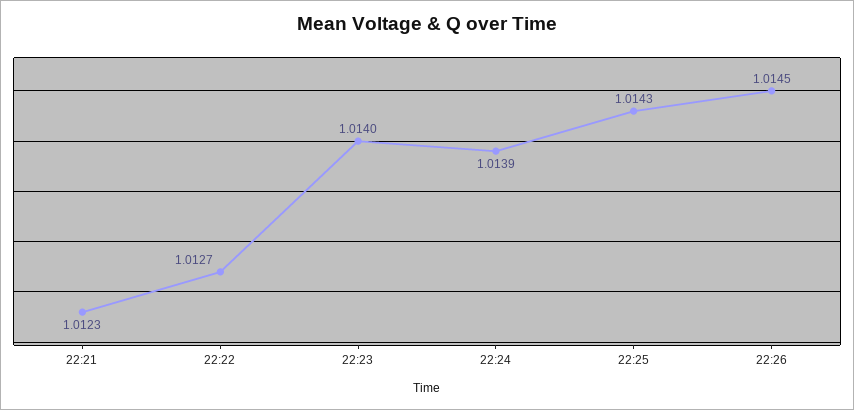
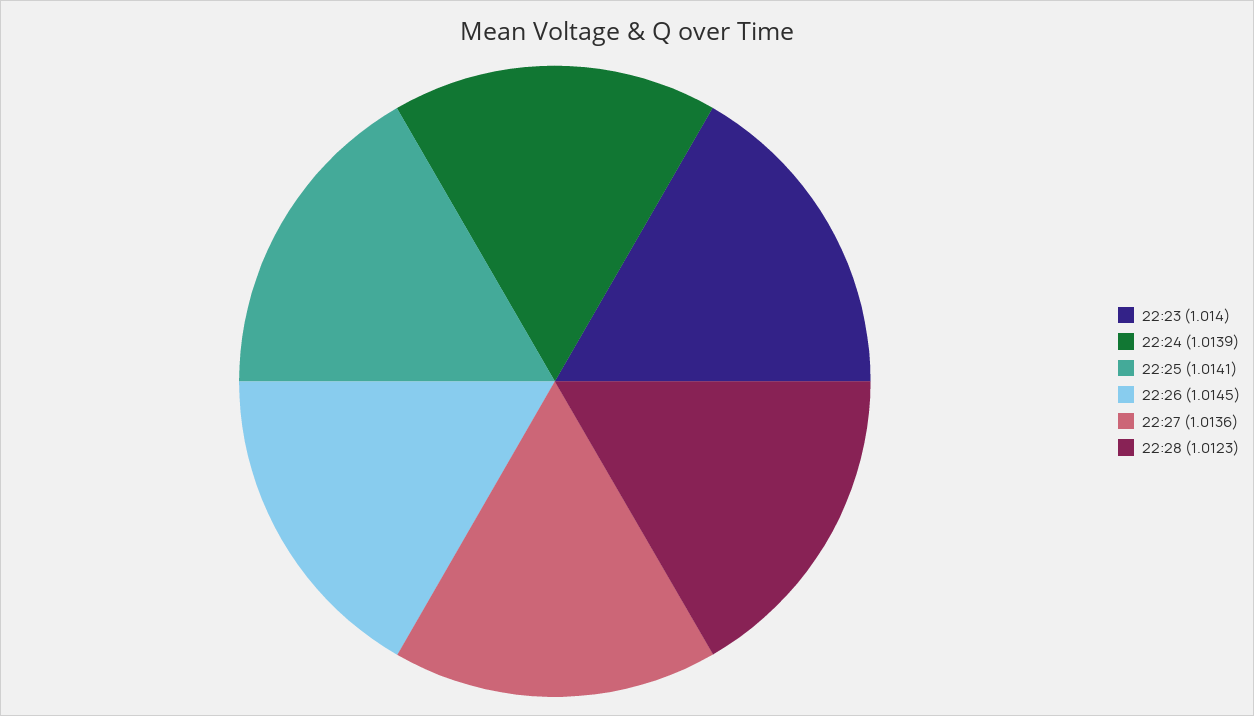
22:21: 1.0123 -> none
22:22: 1.0127 -> none
22:25: 1.0143 -> 1.0141
22:27: none -> 1.0136
22:28: none -> 1.0123

